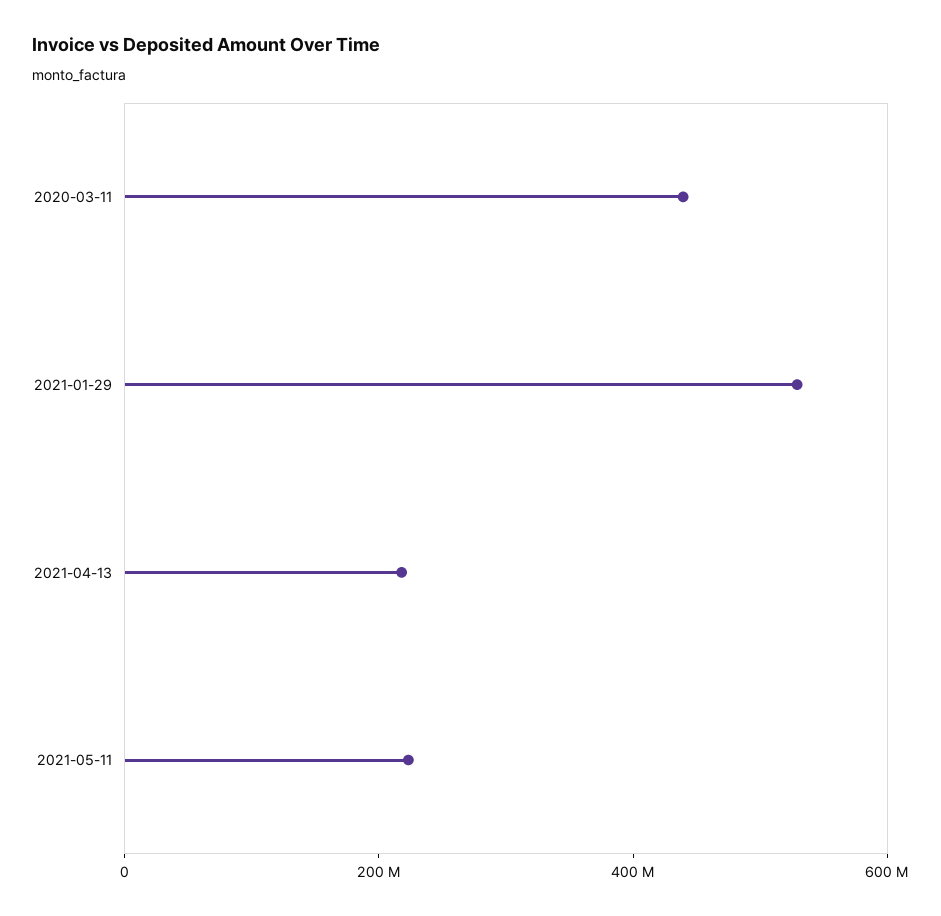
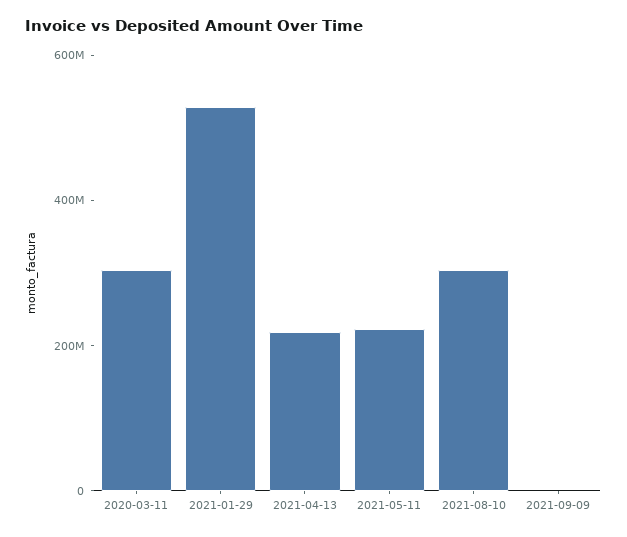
2020-03-11: 450000000 -> 300000000
2021-08-10: none -> 300000000
2021-09-09: none -> 0

